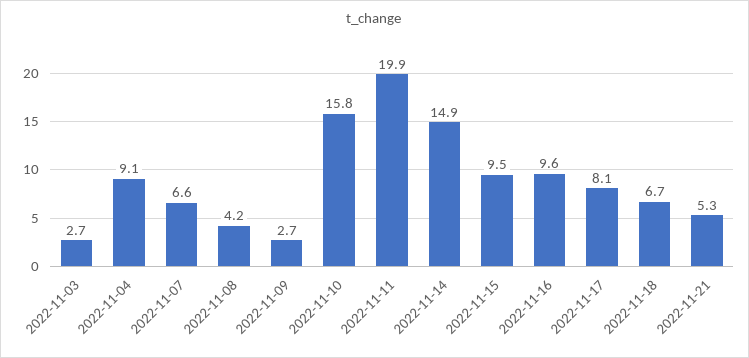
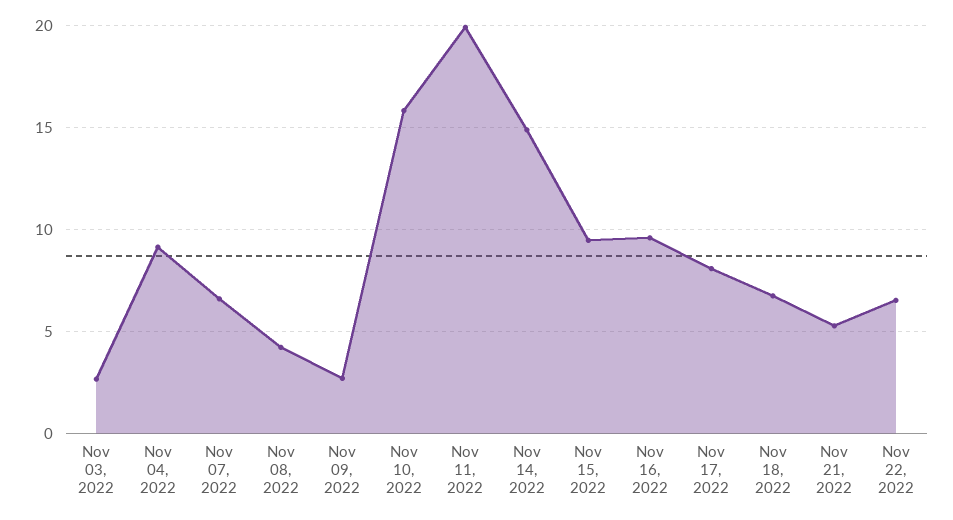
Nov 22, 2022: none -> 6.5

